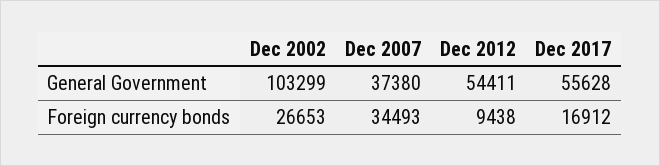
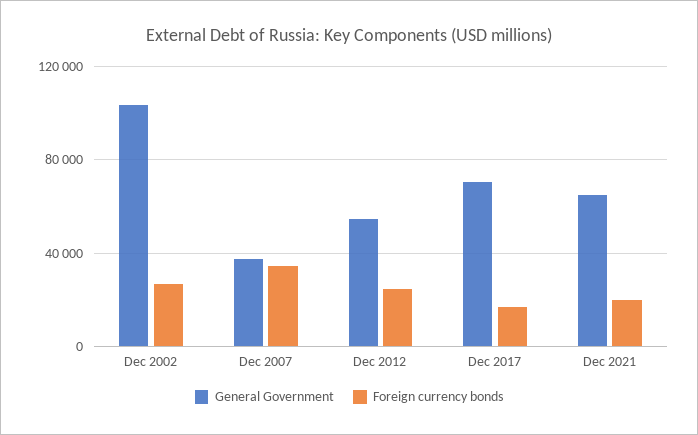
General Government, Dec 2017: 55628 -> 70000
Foreign currency bonds, Dec 2012: 9438 -> 25000
General Government, Dec 2021: none -> 65000
Foreign currency bonds, Dec 2021: none -> 20000

